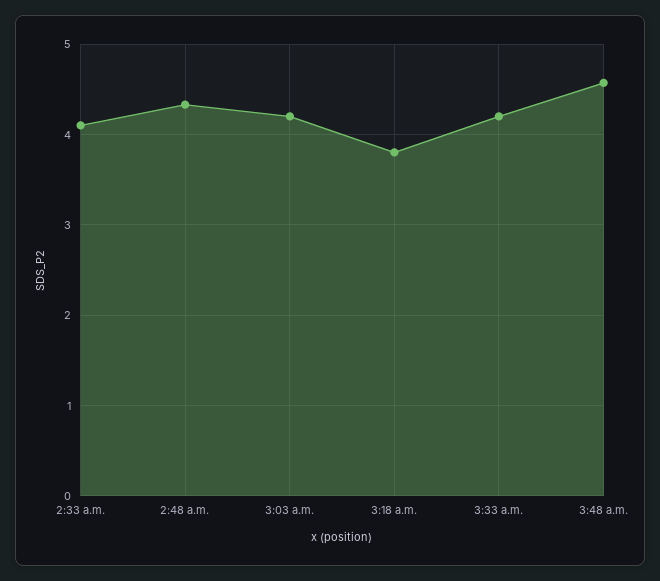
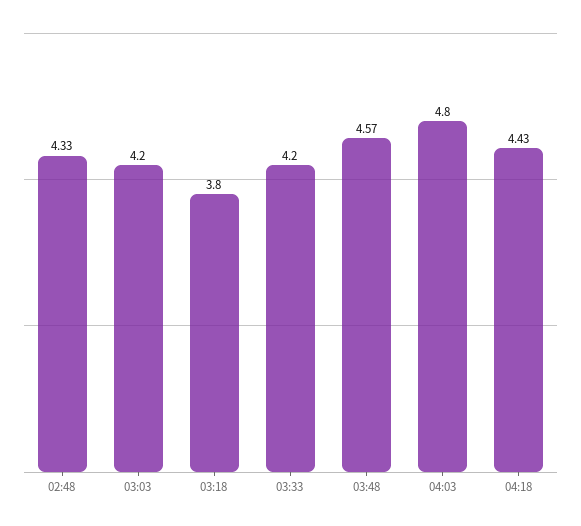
2:33 a.m.: 4.1 -> none
04:03: none -> 4.8
04:18: none -> 4.43

